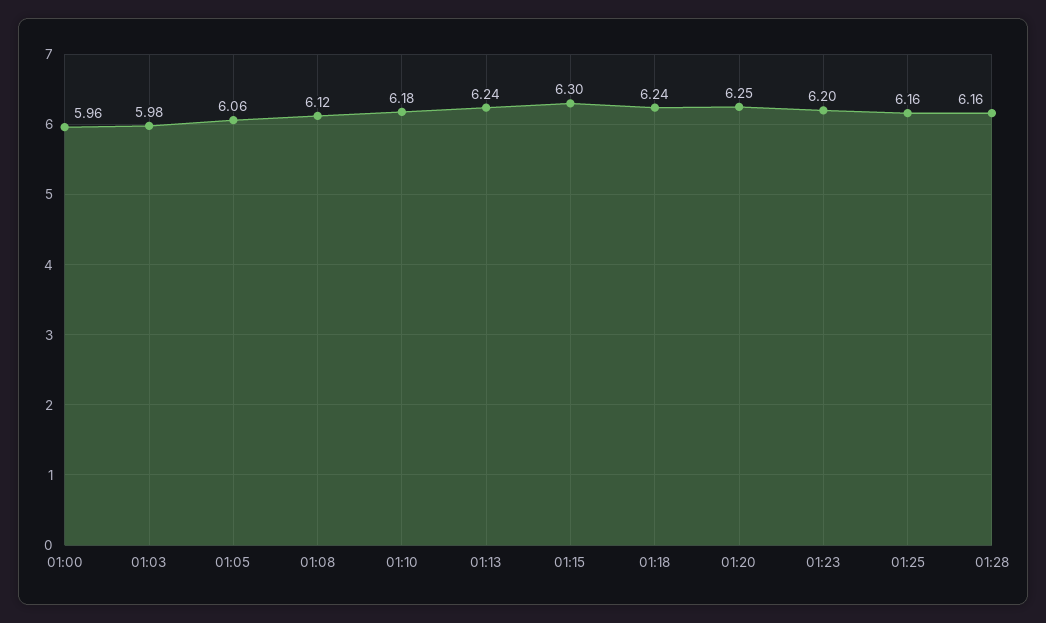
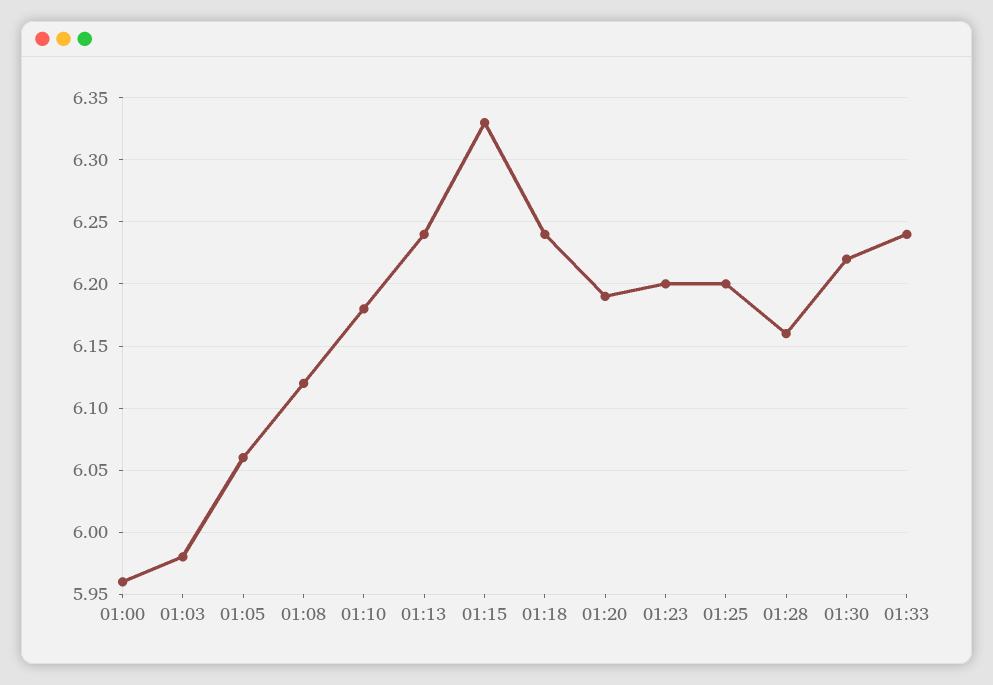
01:15: 6.3 -> 6.33
01:20: 6.25 -> 6.19
01:25: 6.16 -> 6.2
01:30: none -> 6.22
01:33: none -> 6.24

